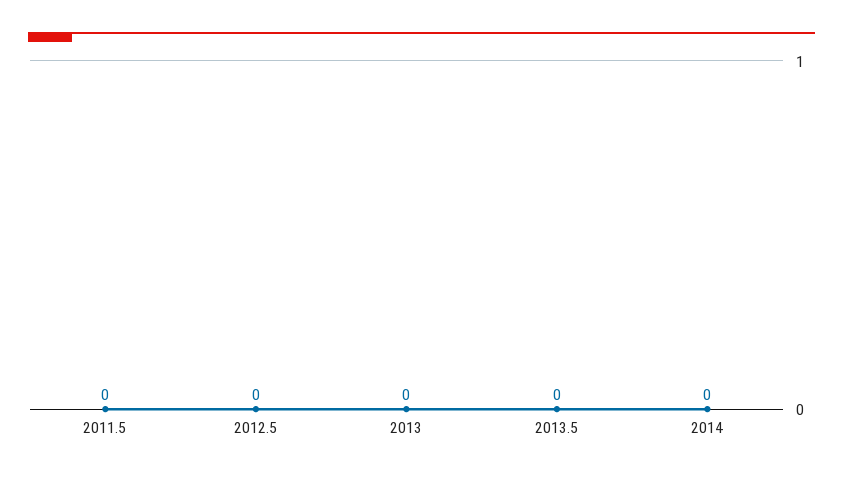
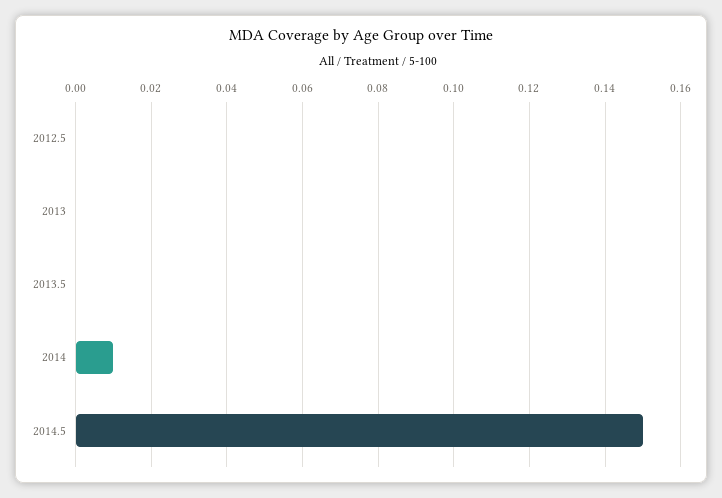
2011.5: 0 -> none
2014: 0 -> 0.01
2014.5: none -> 0.15

